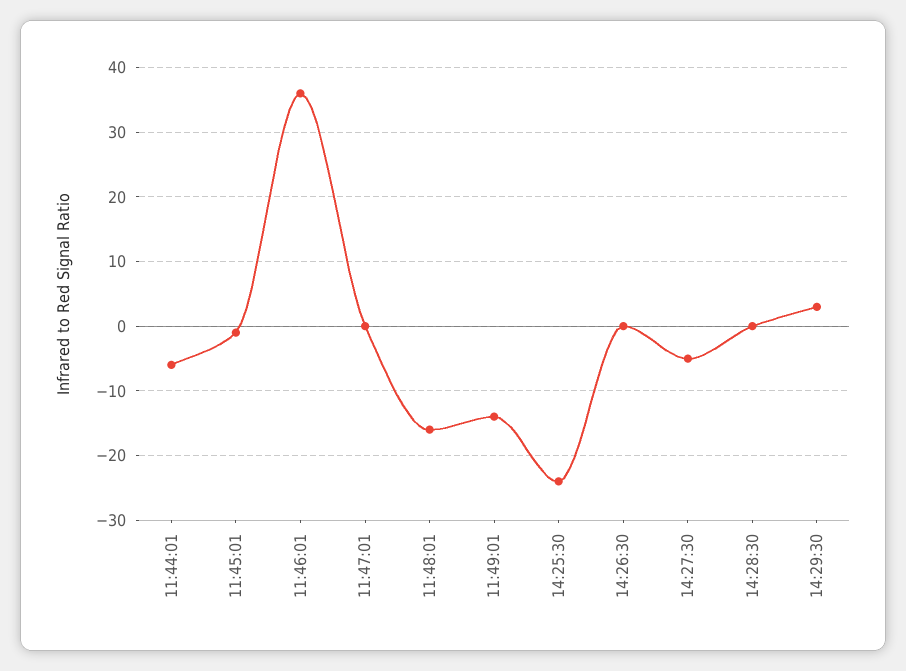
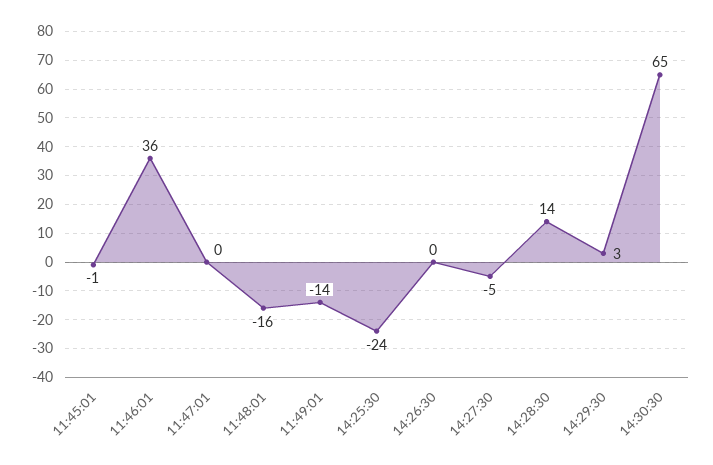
11:44:01: -6 -> none
14:28:30: 0 -> 14
14:30:30: none -> 65

